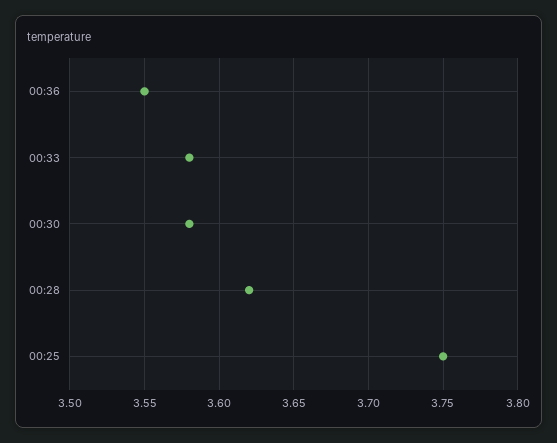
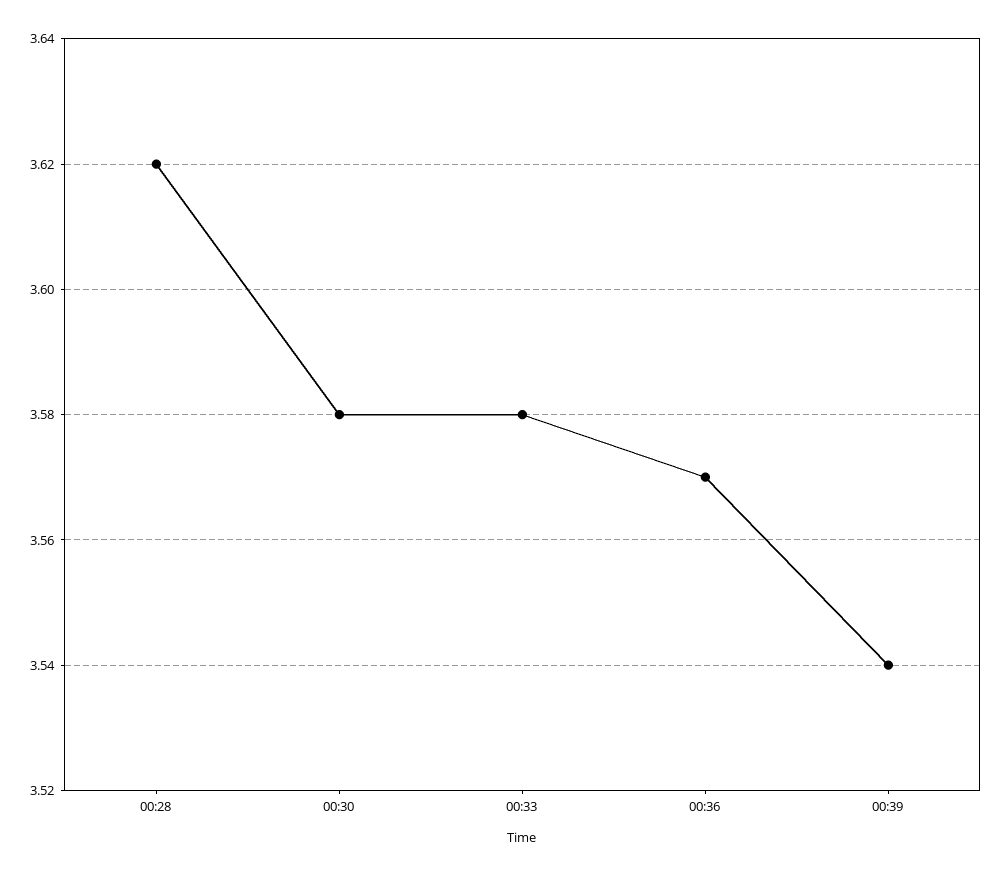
00:36: 3.55 -> 3.57
00:25: 3.75 -> none
00:39: none -> 3.54

